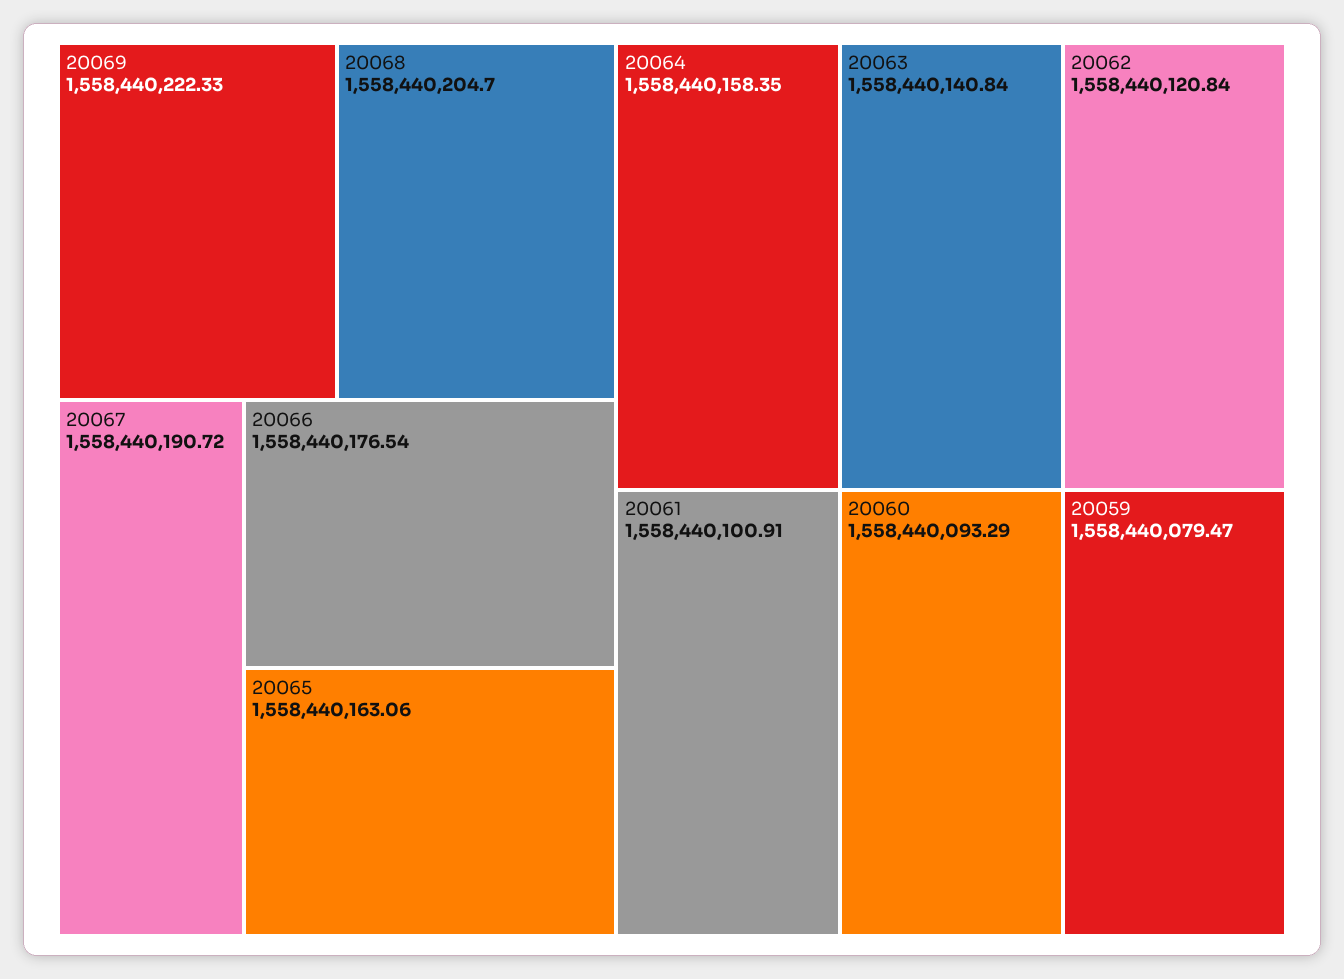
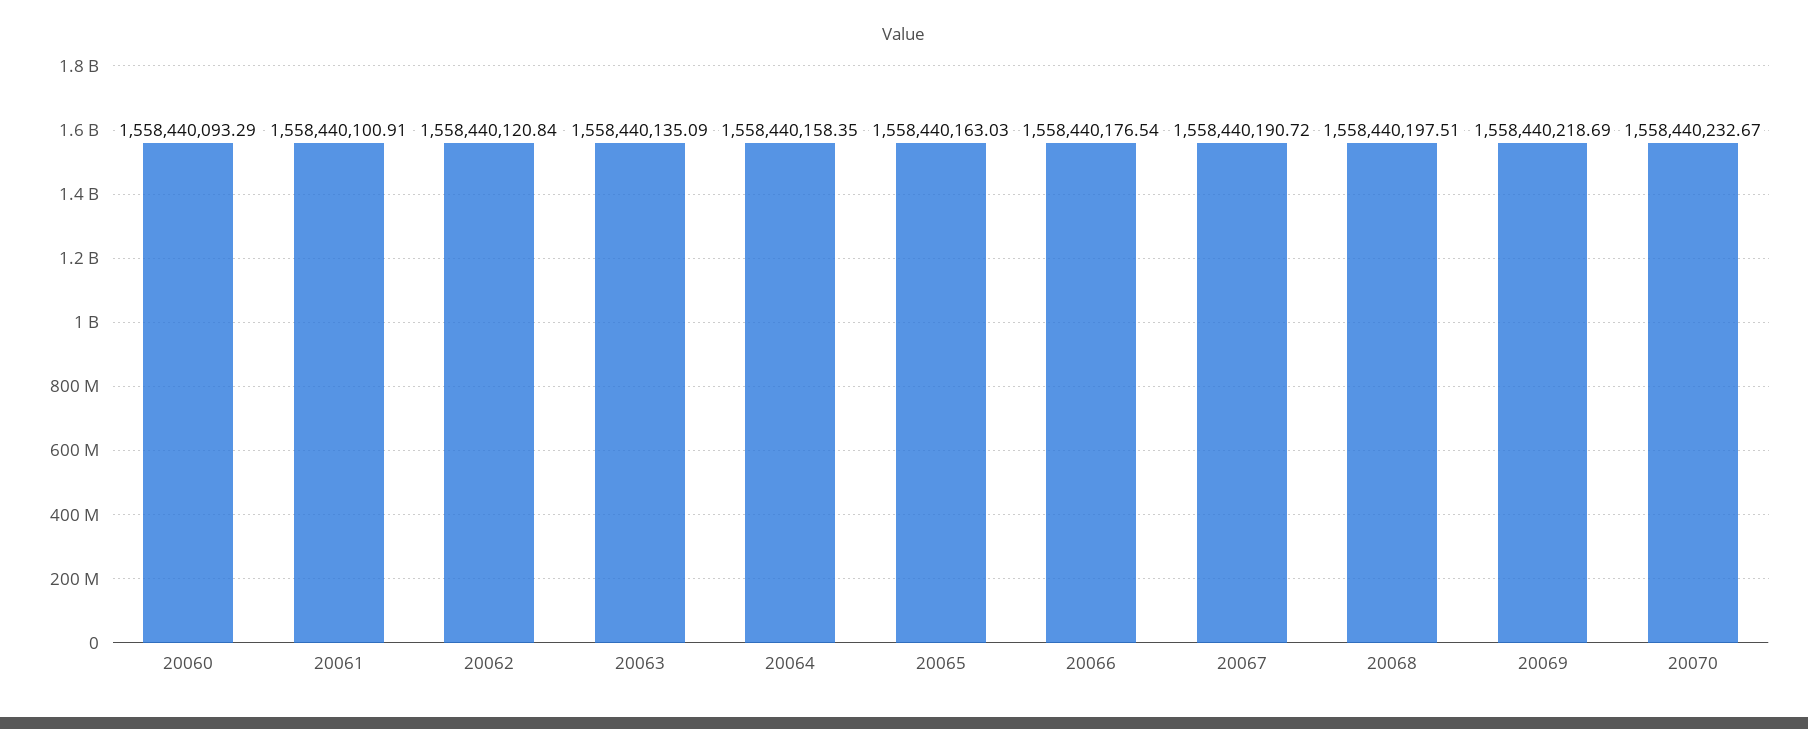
20069: 1558440222.33 -> 1558440218.69
20068: 1558440204.7 -> 1558440197.51
20065: 1558440163.06 -> 1558440163.03
20063: 1558440140.84 -> 1558440135.09
20059: 1558440079.47 -> none
20070: none -> 1558440232.67

